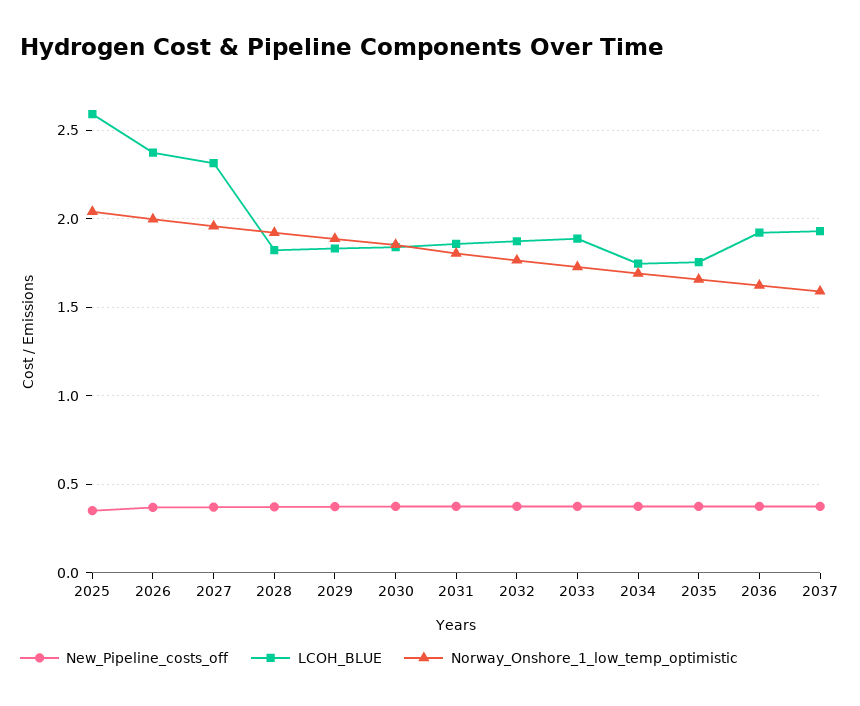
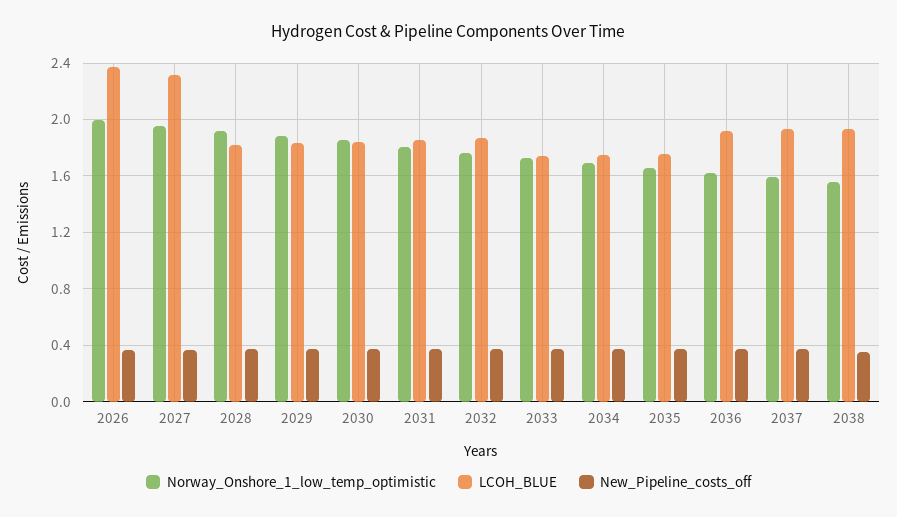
New_Pipeline_costs_off, 2025: 0.35 -> none
LCOH_BLUE, 2025: 2.6 -> none
Norway_Onshore_1_low_temp_optimistic, 2025: 2.05 -> none
LCOH_BLUE, 2033: 1.9 -> 1.75
Norway_Onshore_1_low_temp_optimistic, 2038: none -> 1.55
LCOH_BLUE, 2038: none -> 1.95
New_Pipeline_costs_off, 2038: none -> 0.35

